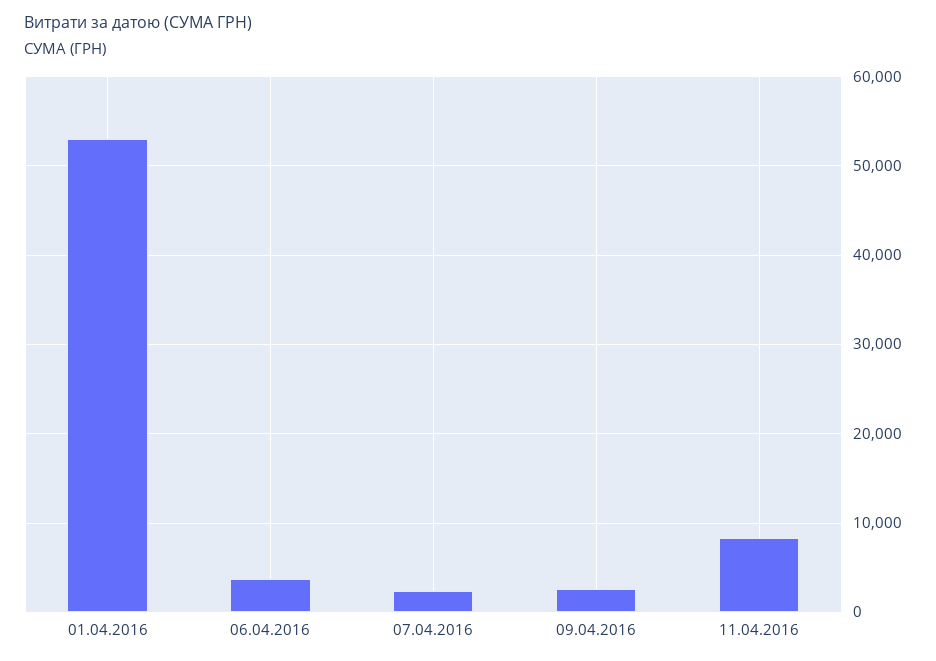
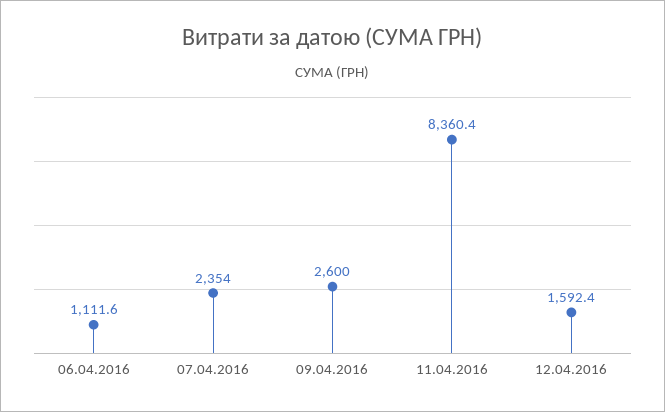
01.04.2016: 53000 -> none
06.04.2016: 4000 -> 1111.6
12.04.2016: none -> 1592.4

